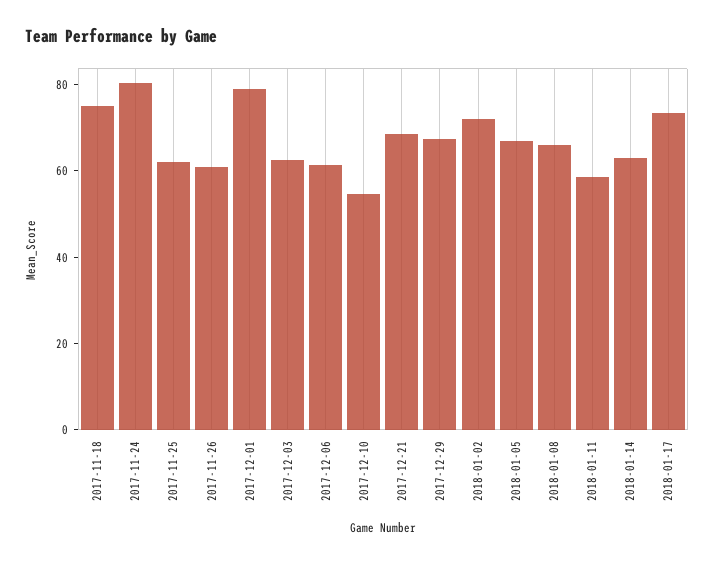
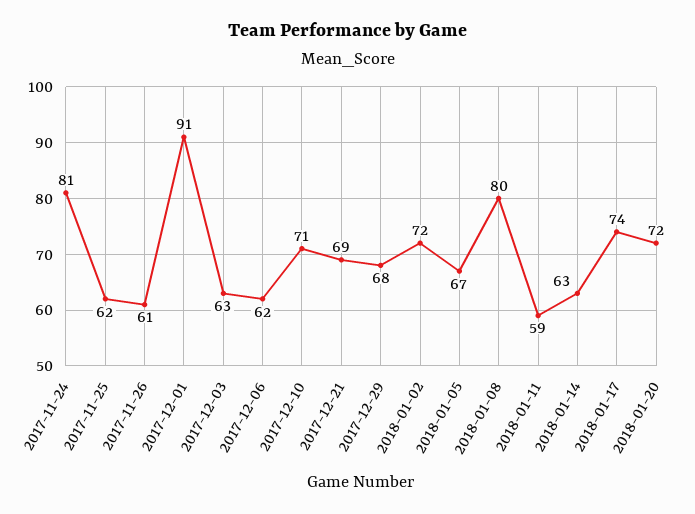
2017-11-18: 75 -> none
2017-12-01: 80 -> 91
2017-12-10: 55 -> 71
2018-01-08: 65 -> 80
2018-01-20: none -> 72

